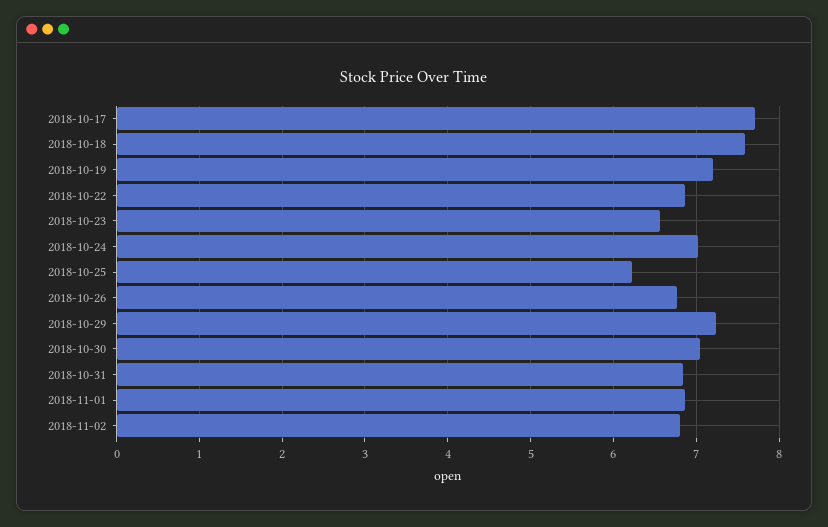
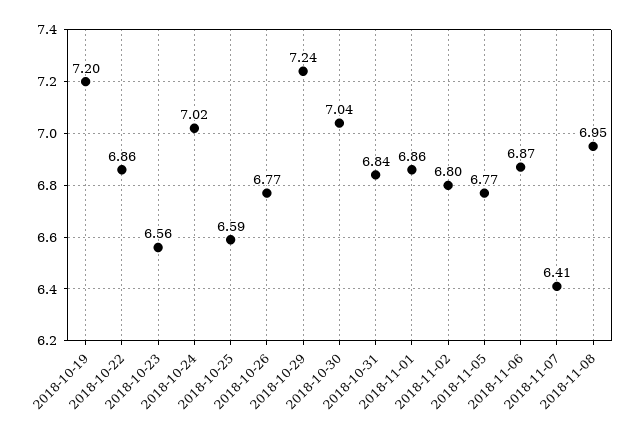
2018-10-17: 7.7 -> none
2018-10-18: 7.6 -> none
2018-10-25: 6.2 -> 6.59
2018-11-05: none -> 6.77
2018-11-06: none -> 6.87
2018-11-07: none -> 6.41
2018-11-08: none -> 6.95

